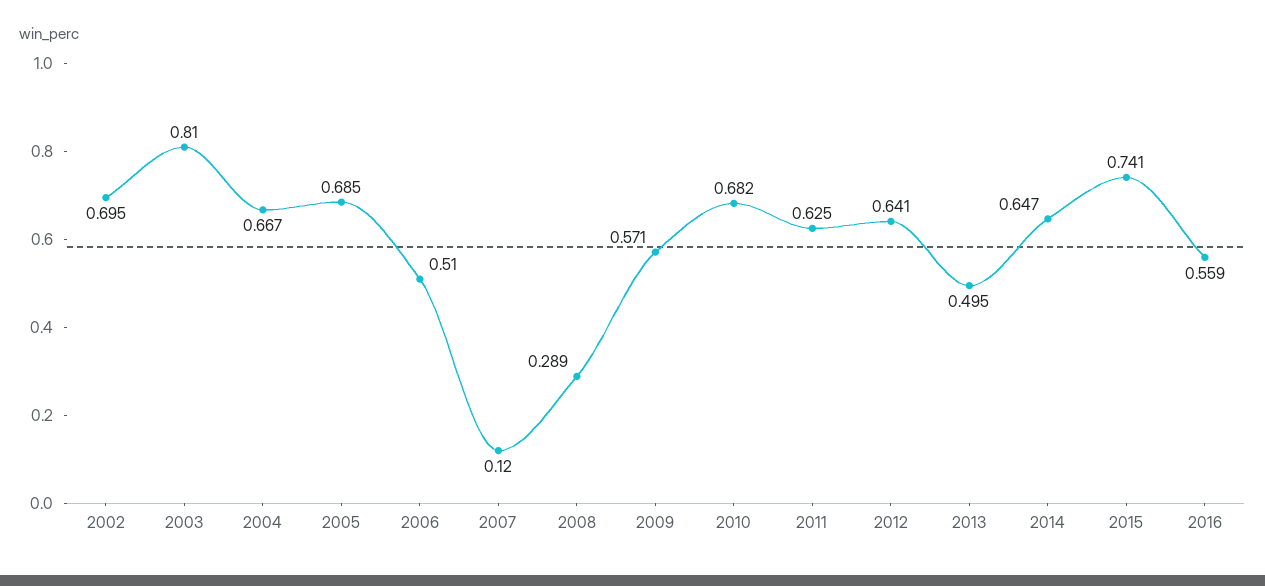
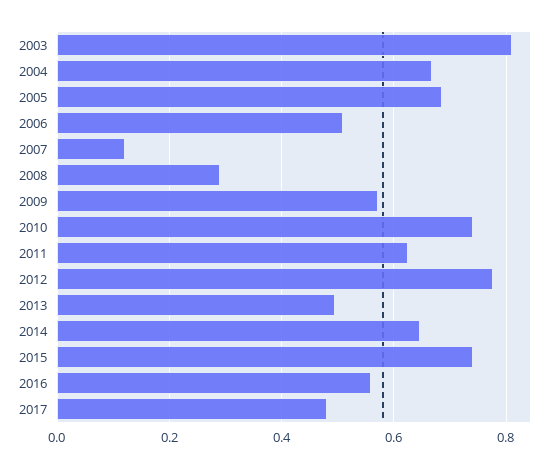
2002: 0.695 -> none
2010: 0.682 -> 0.74
2012: 0.641 -> 0.78
2017: none -> 0.48

